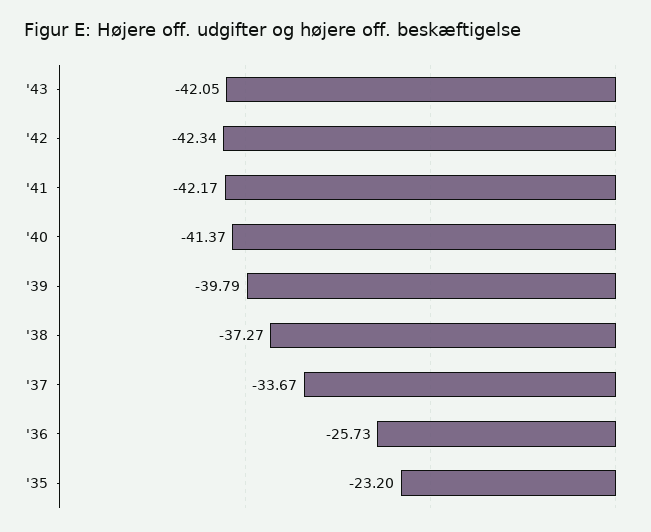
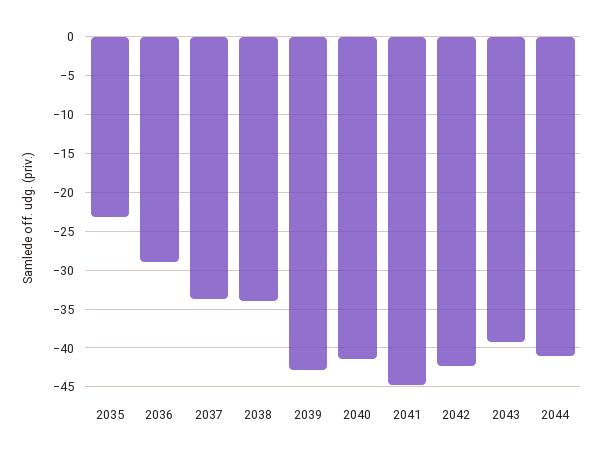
'43: -42.05 -> -39
'41: -42.17 -> -45
'39: -39.79 -> -43
'38: -37.27 -> -34
'36: -25.73 -> -29
2044: none -> -41

